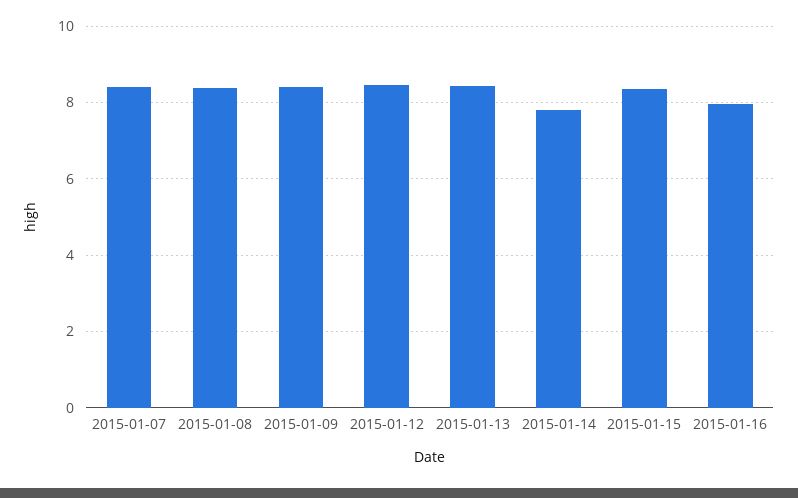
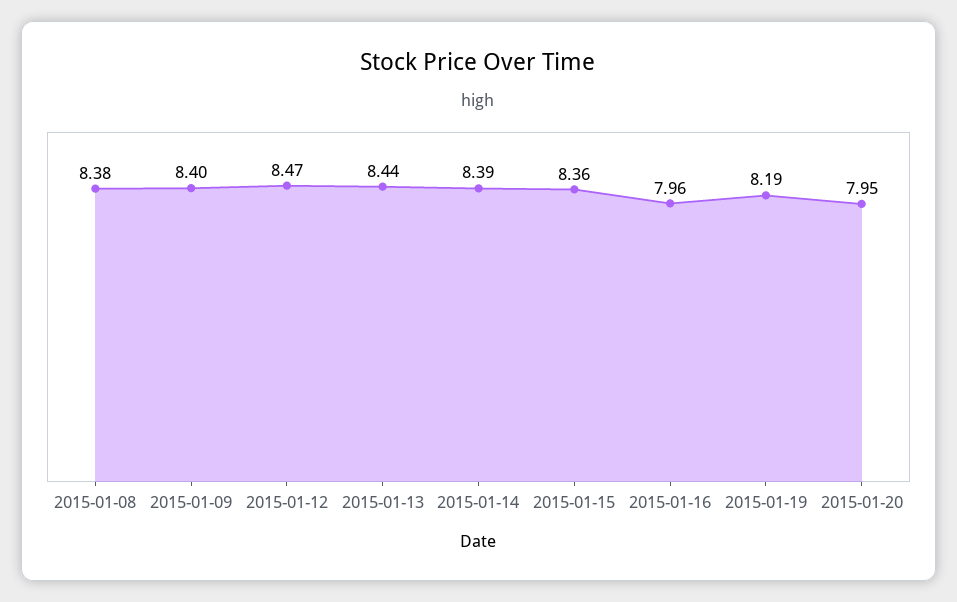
2015-01-07: 8.4 -> none
2015-01-14: 7.8 -> 8.39
2015-01-19: none -> 8.19
2015-01-20: none -> 7.95

